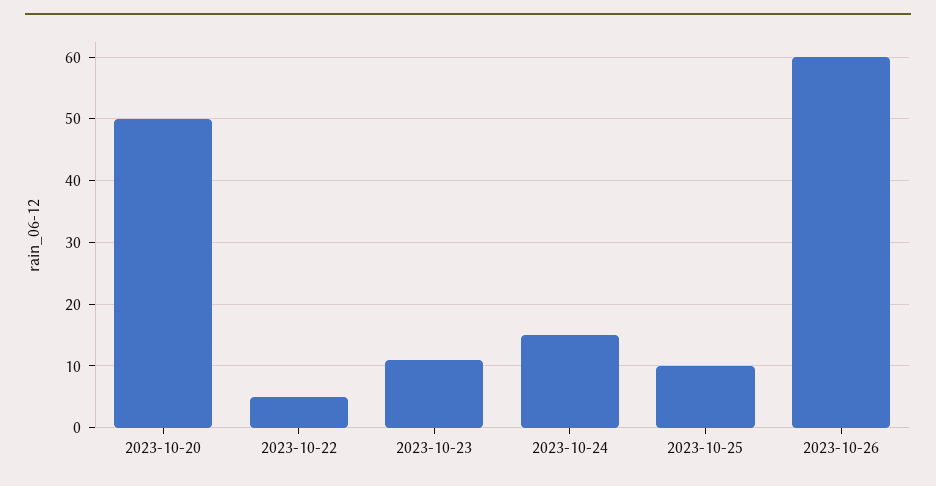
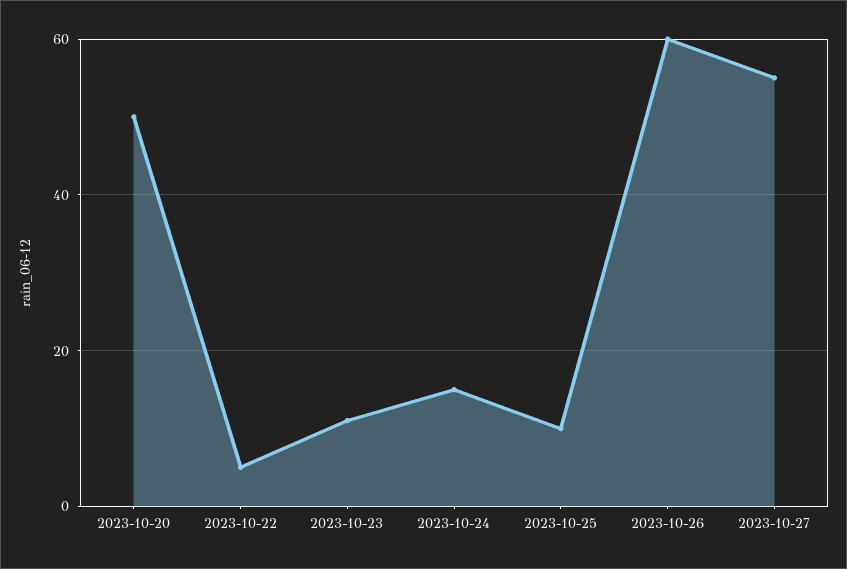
2023-10-27: none -> 55

